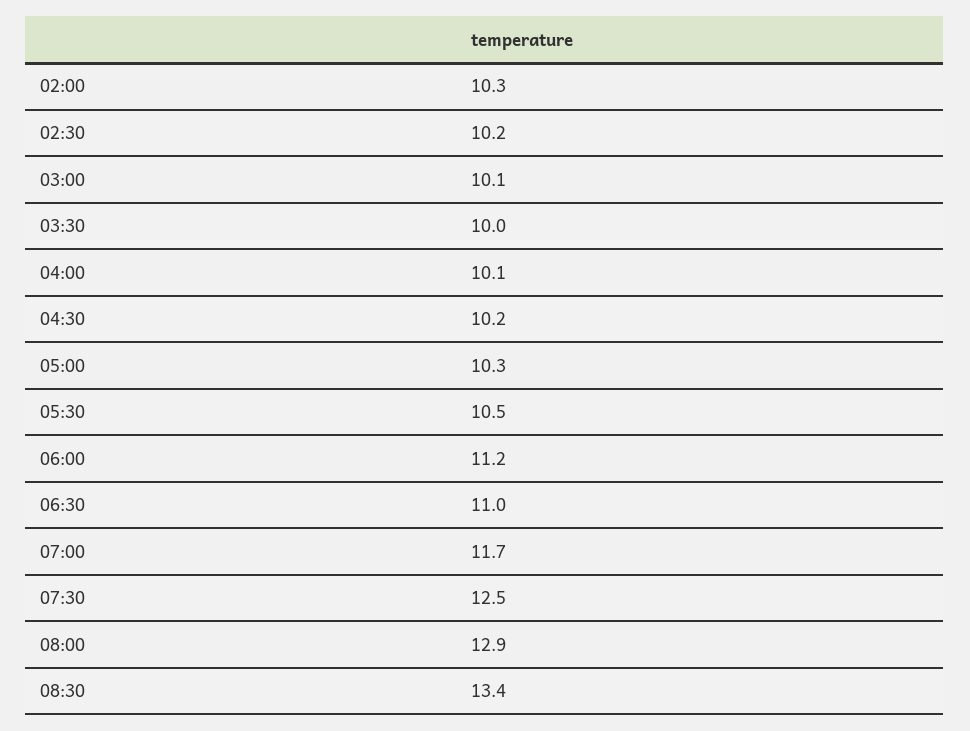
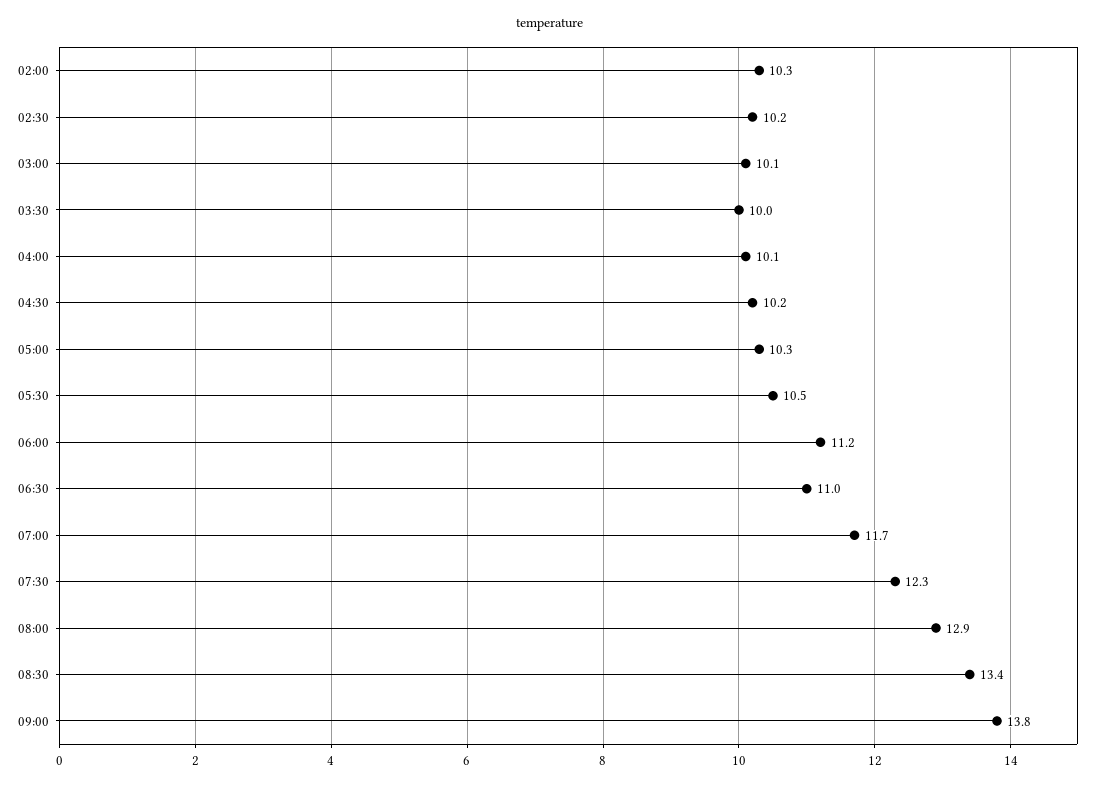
07:30: 12.5 -> 12.3
09:00: none -> 13.8

